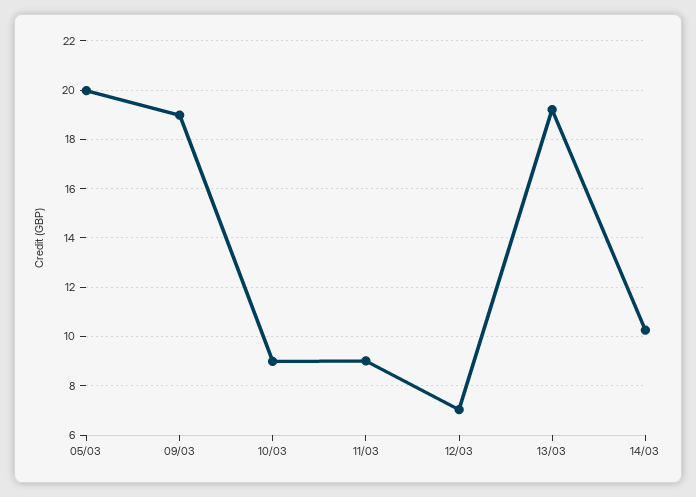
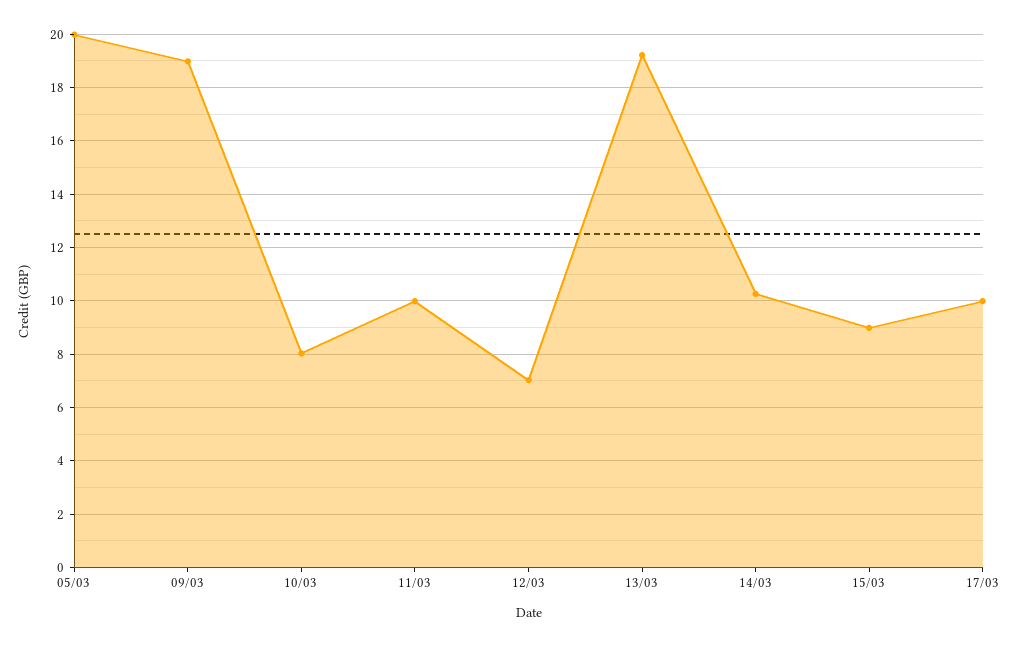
10/03: 9 -> 8
11/03: 9 -> 10
15/03: none -> 9
17/03: none -> 10

